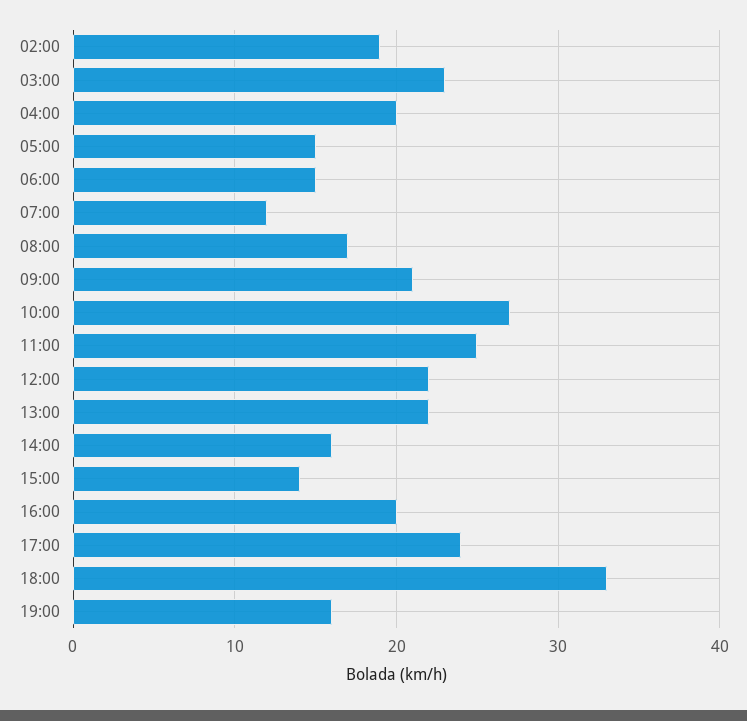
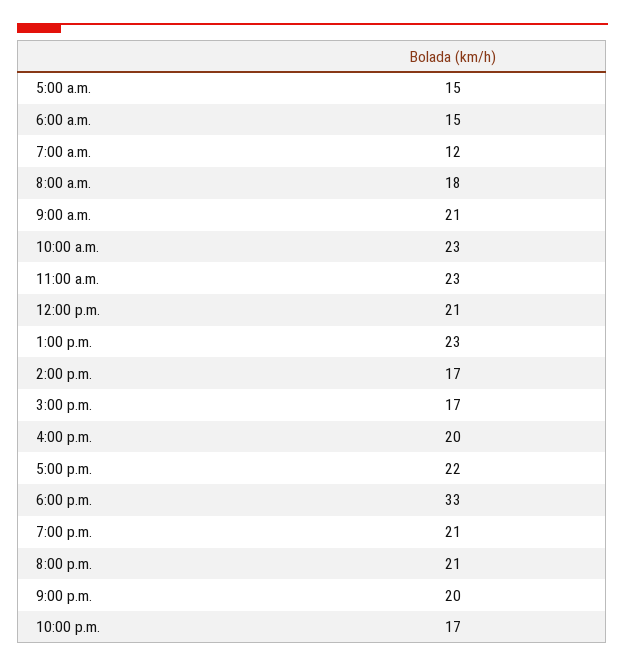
02:00: 19 -> none
03:00: 23 -> none
04:00: 20 -> none
08:00: 17 -> 18
10:00: 27 -> 23
11:00: 25 -> 23
12:00: 22 -> 21
13:00: 22 -> 23
14:00: 16 -> 17
15:00: 14 -> 17
17:00: 24 -> 22
19:00: 16 -> 21
8:00 p.m.: none -> 21
9:00 p.m.: none -> 20
10:00 p.m.: none -> 17

